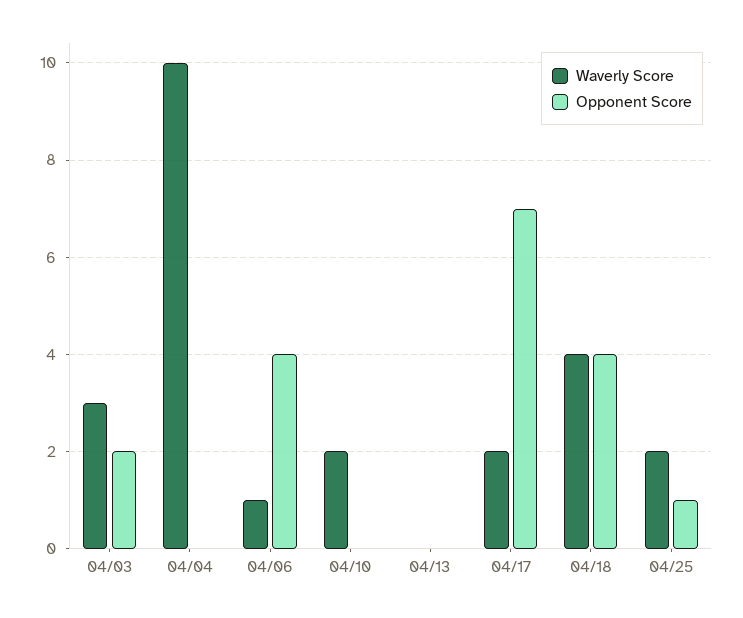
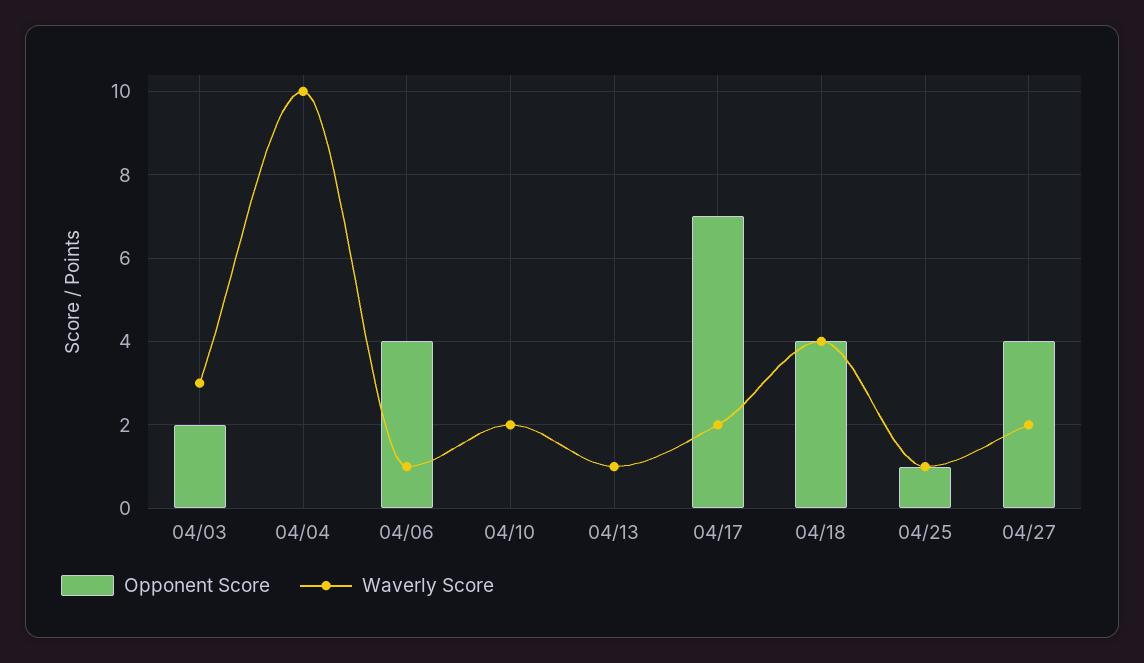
Waverly Score, 04/13: 0 -> 1
Waverly Score, 04/25: 2 -> 1
Opponent Score, 04/27: none -> 4
Waverly Score, 04/27: none -> 2

